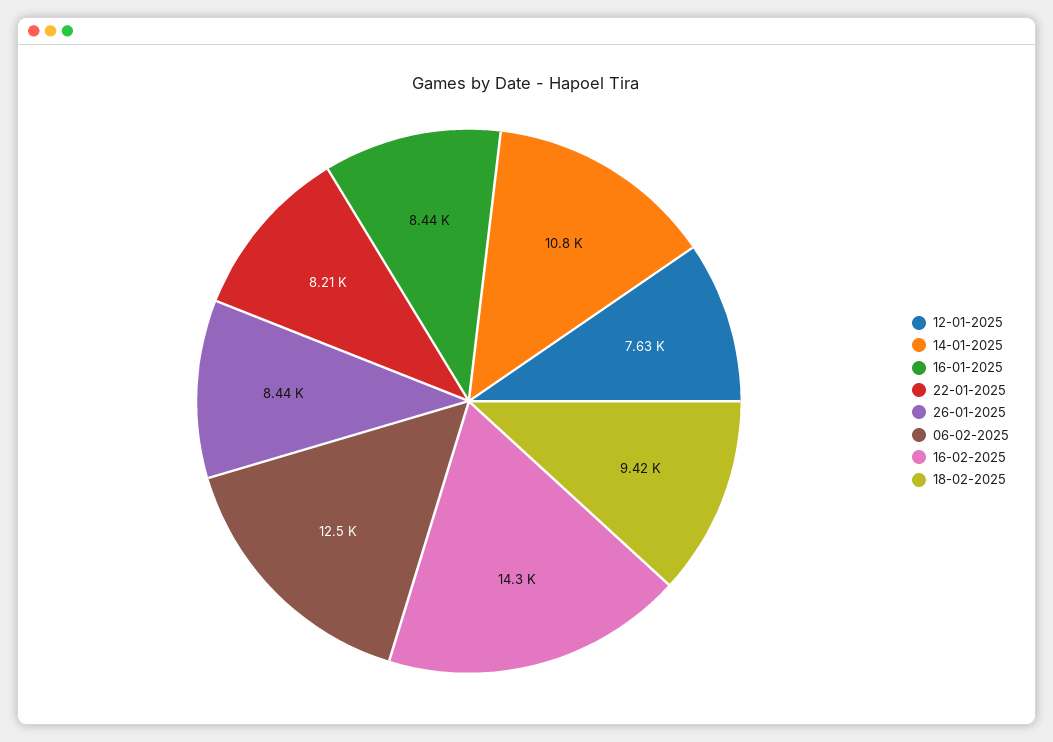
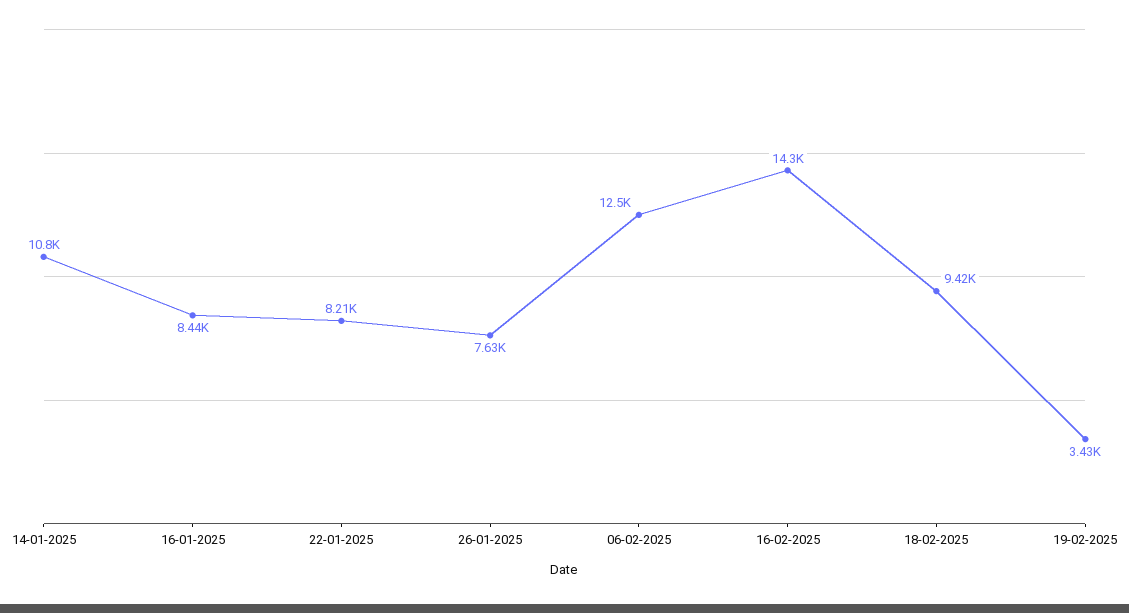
12-01-2025: 7630 -> none
26-01-2025: 8440 -> 7630
19-02-2025: none -> 3430

